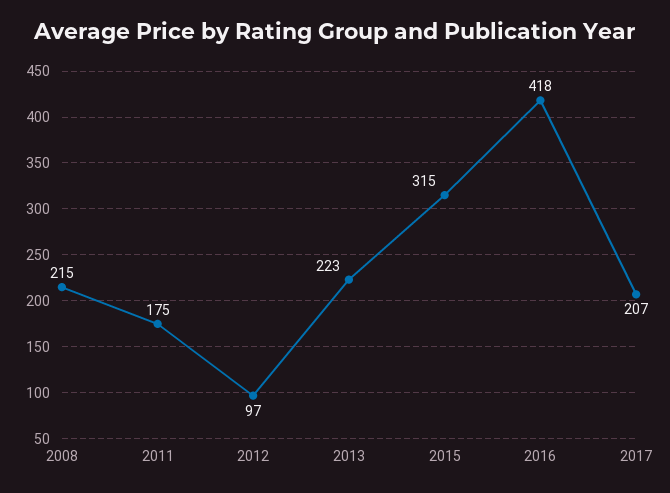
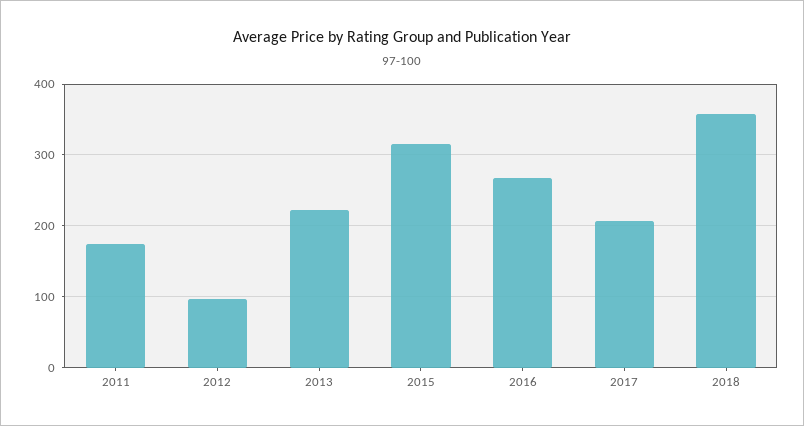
2008: 215 -> none
2016: 418 -> 270
2018: none -> 360

